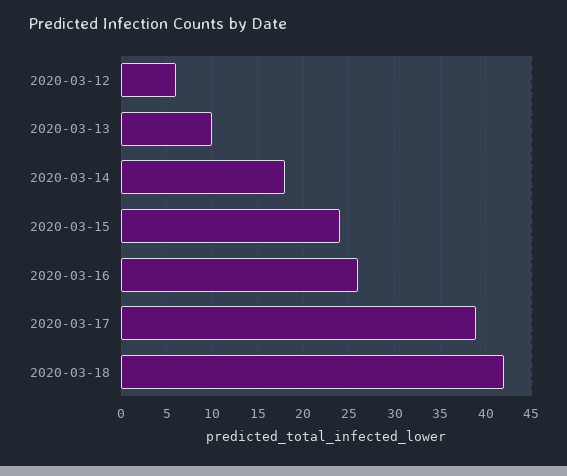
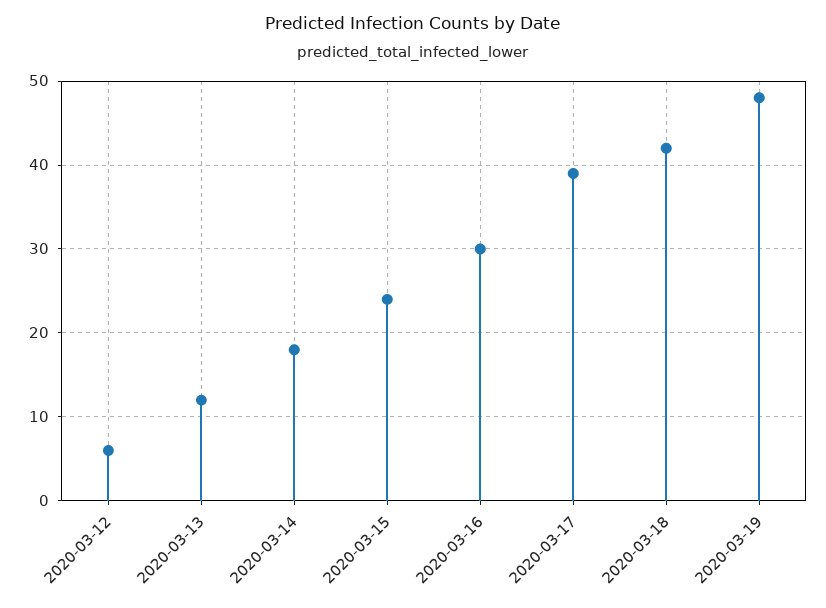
2020-03-13: 10 -> 12
2020-03-16: 26 -> 30
2020-03-19: none -> 48

